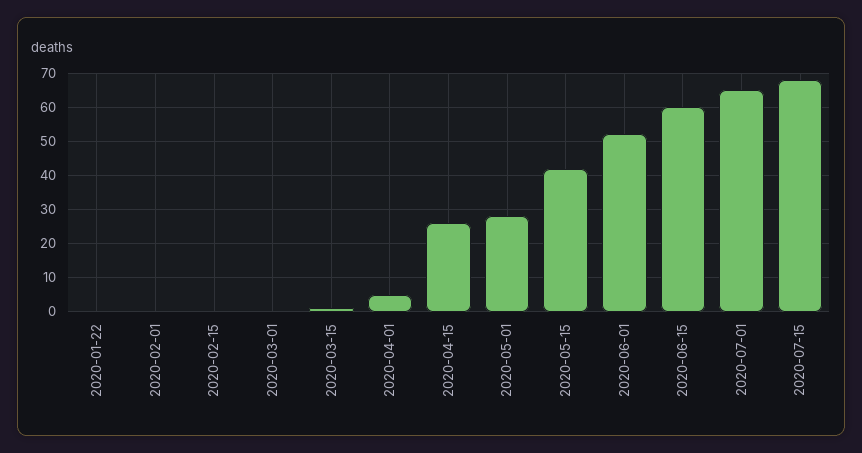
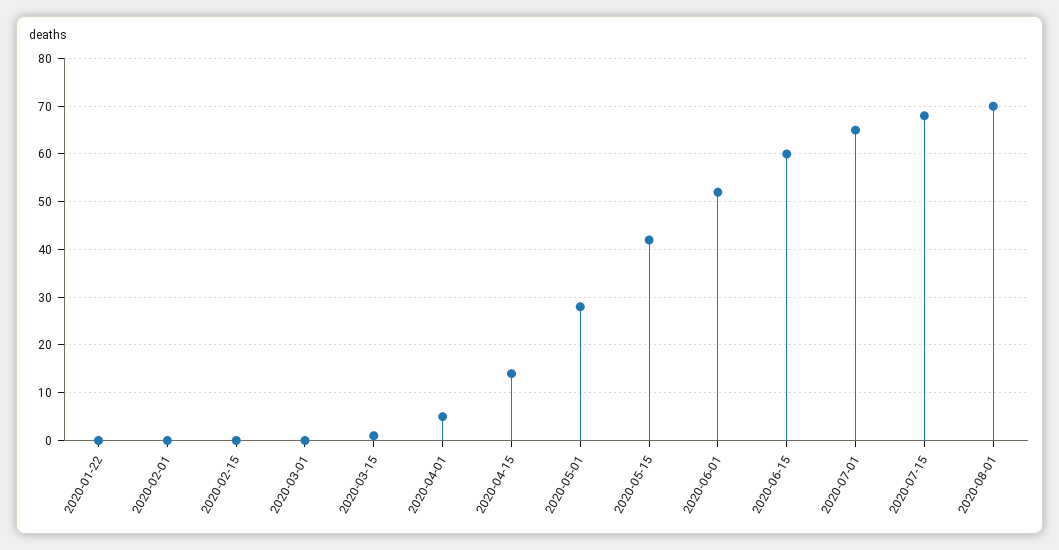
2020-04-15: 25 -> 15
2020-08-01: none -> 70

